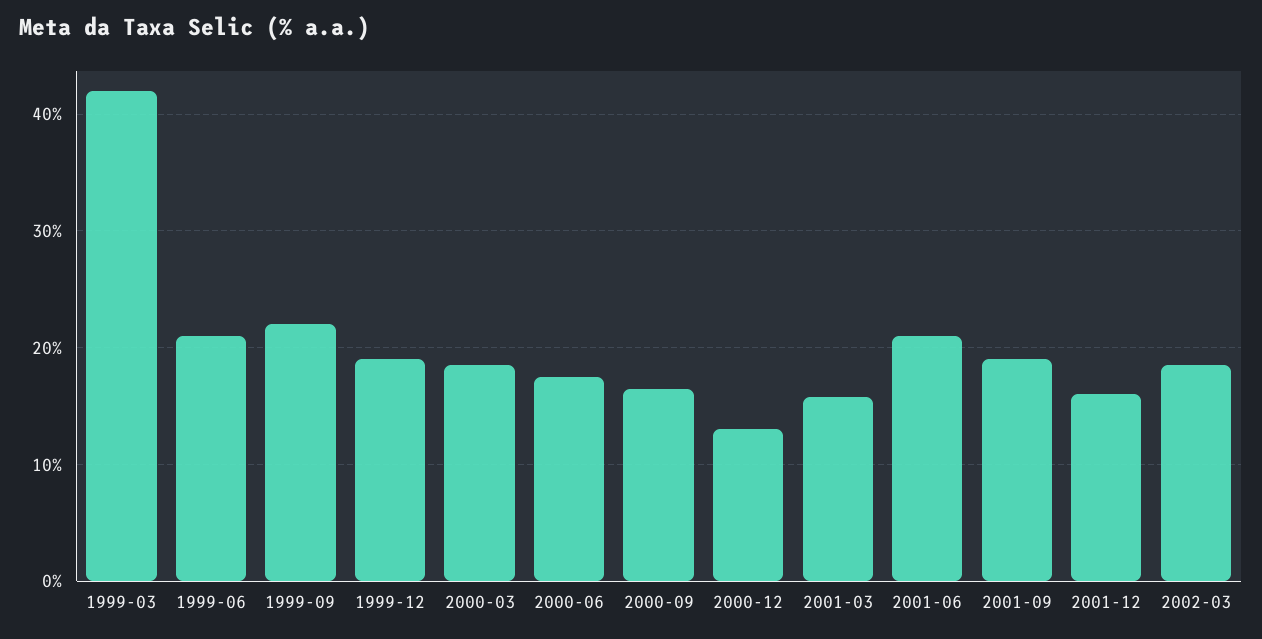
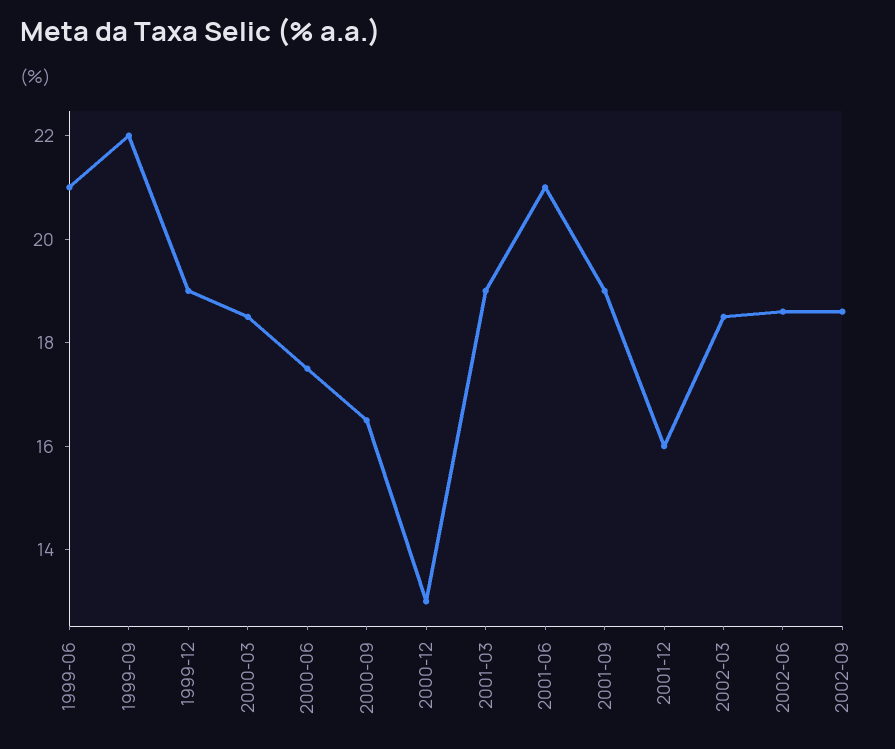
1999-03: 42 -> none
2001-03: 16 -> 19
2002-06: none -> 18.5
2002-09: none -> 18.5

